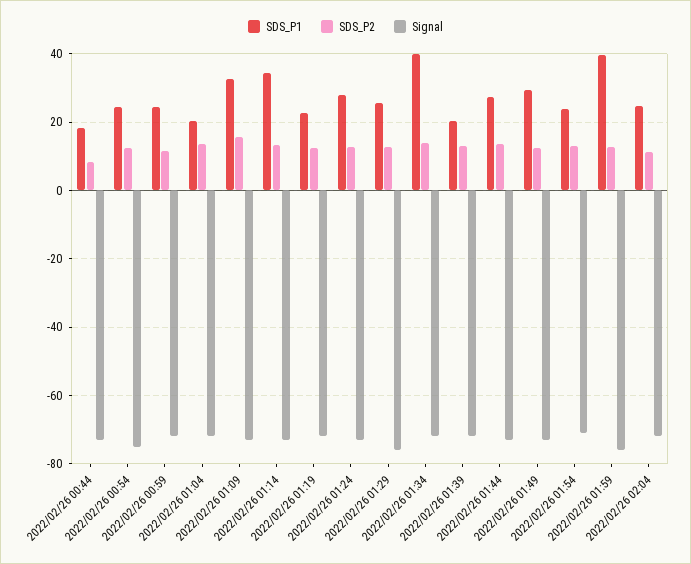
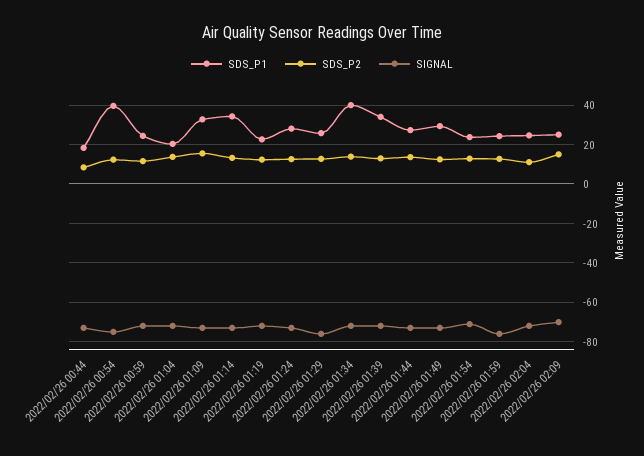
SDS_P1, 2022/02/26 00:54: 24 -> 40
SDS_P1, 2022/02/26 01:39: 20 -> 35
SDS_P1, 2022/02/26 01:59: 40 -> 25
SDS_P1, 2022/02/26 02:09: none -> 25
SDS_P2, 2022/02/26 02:09: none -> 15
Signal, 2022/02/26 02:09: none -> -70

